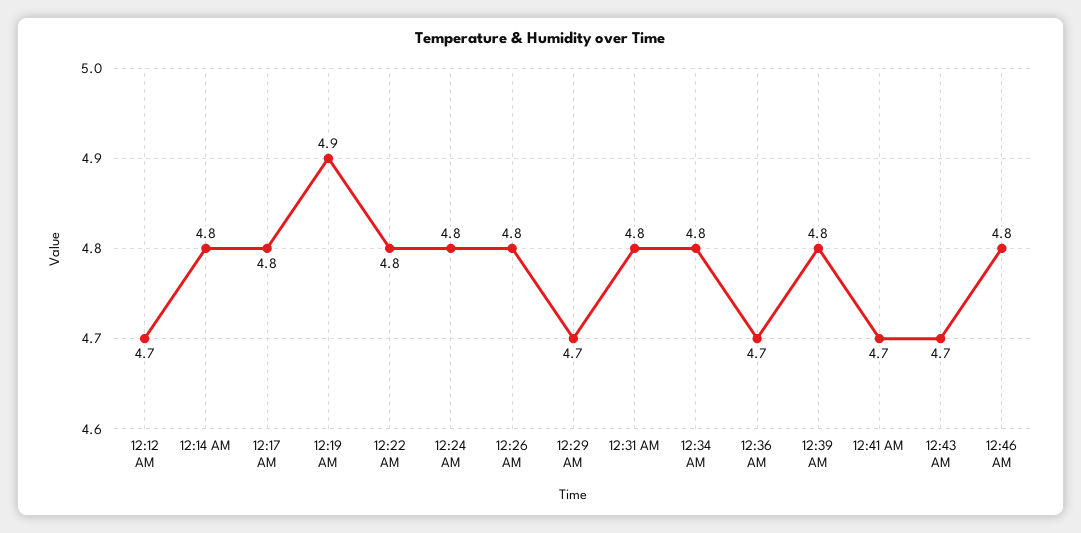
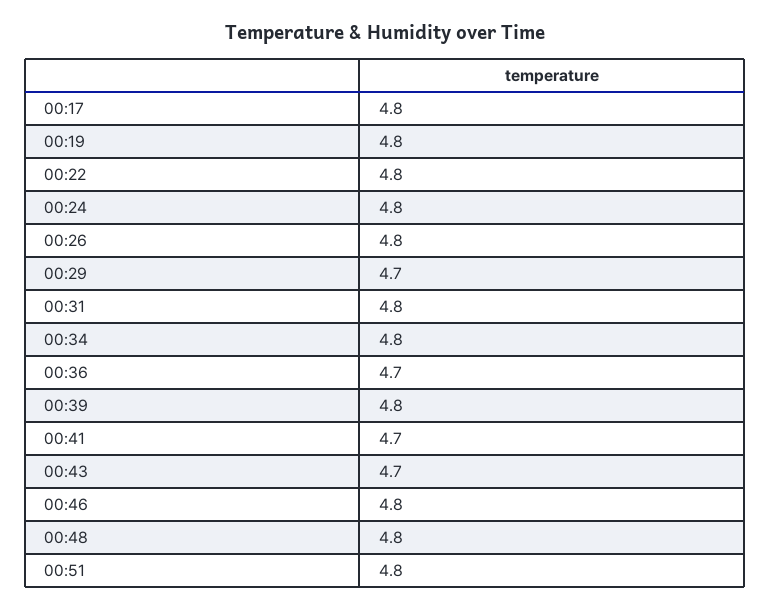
12:12 AM: 4.7 -> none
12:14 AM: 4.8 -> none
12:19 AM: 4.9 -> 4.8
00:48: none -> 4.8
00:51: none -> 4.8

